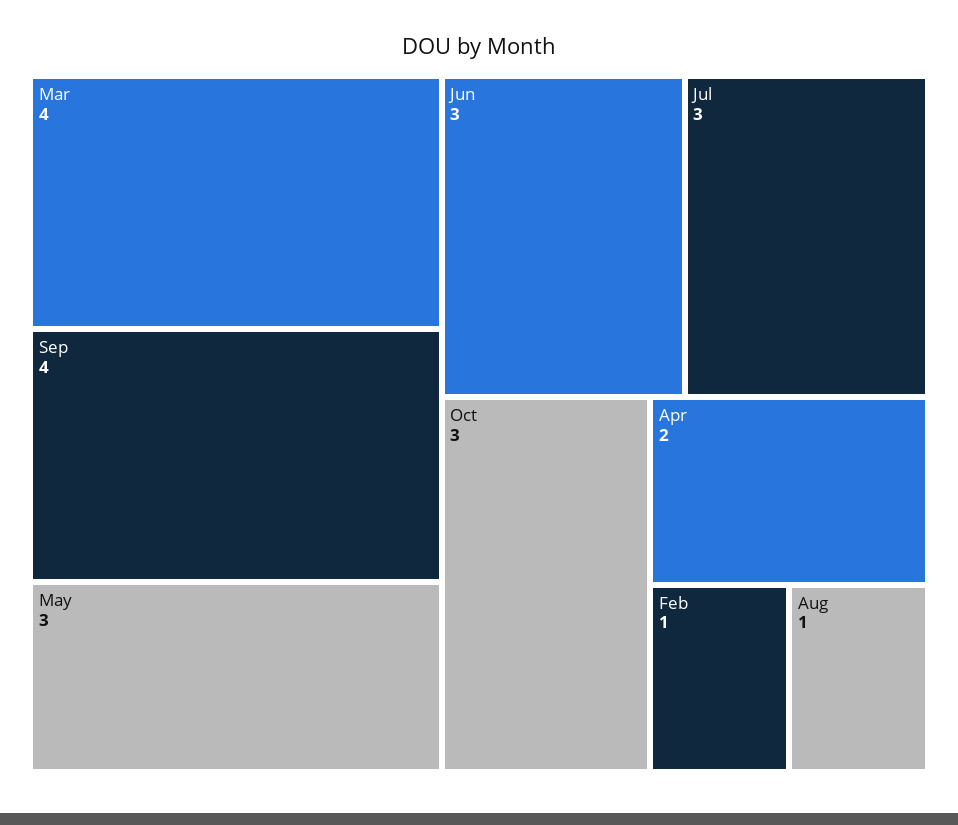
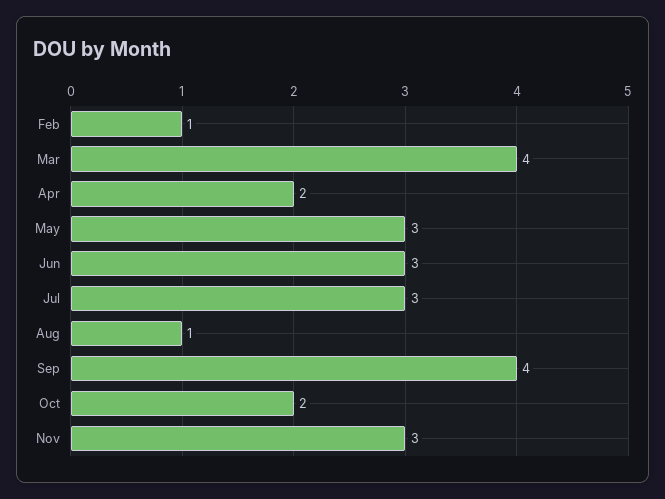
Oct: 3 -> 2
Nov: none -> 3

